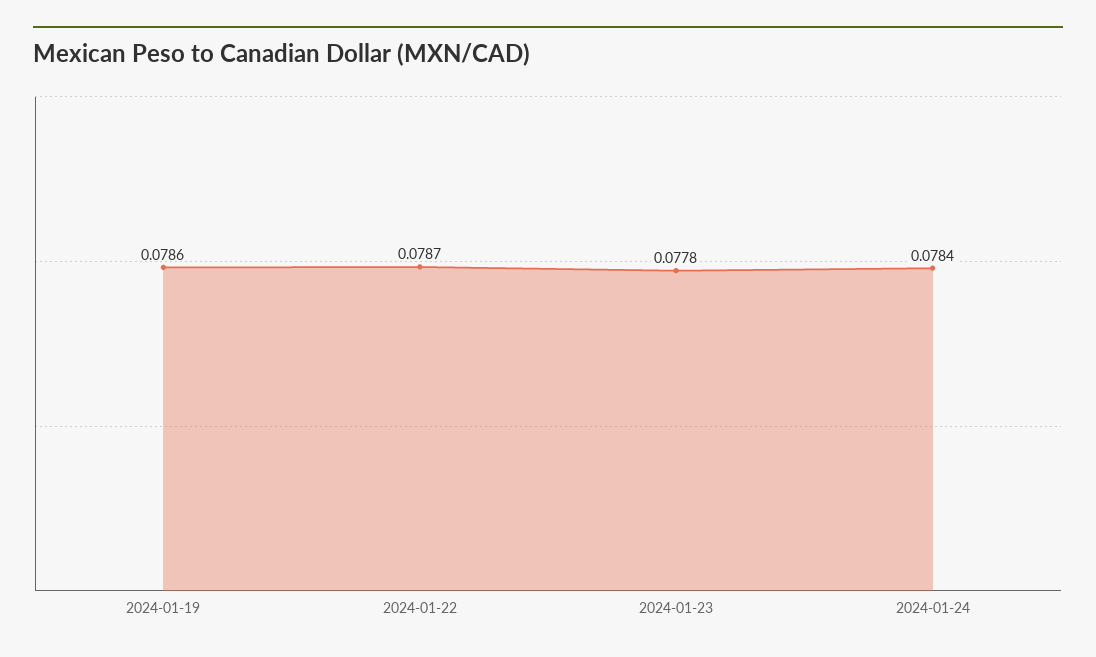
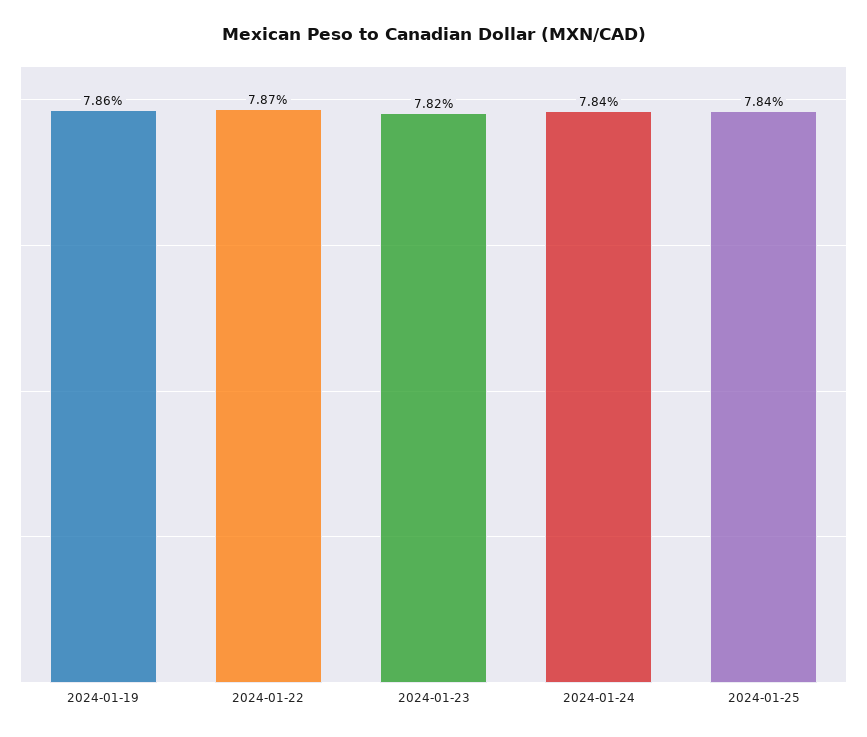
2024-01-23: 0.0778 -> 0.0782
2024-01-25: none -> 0.0784

